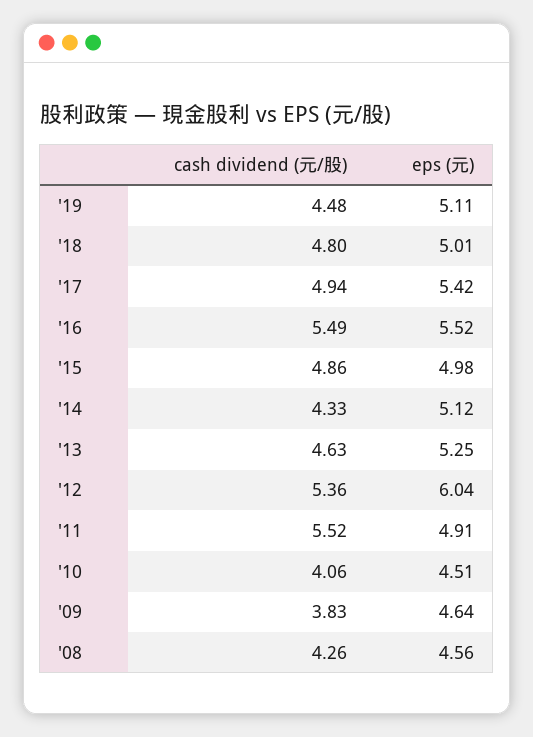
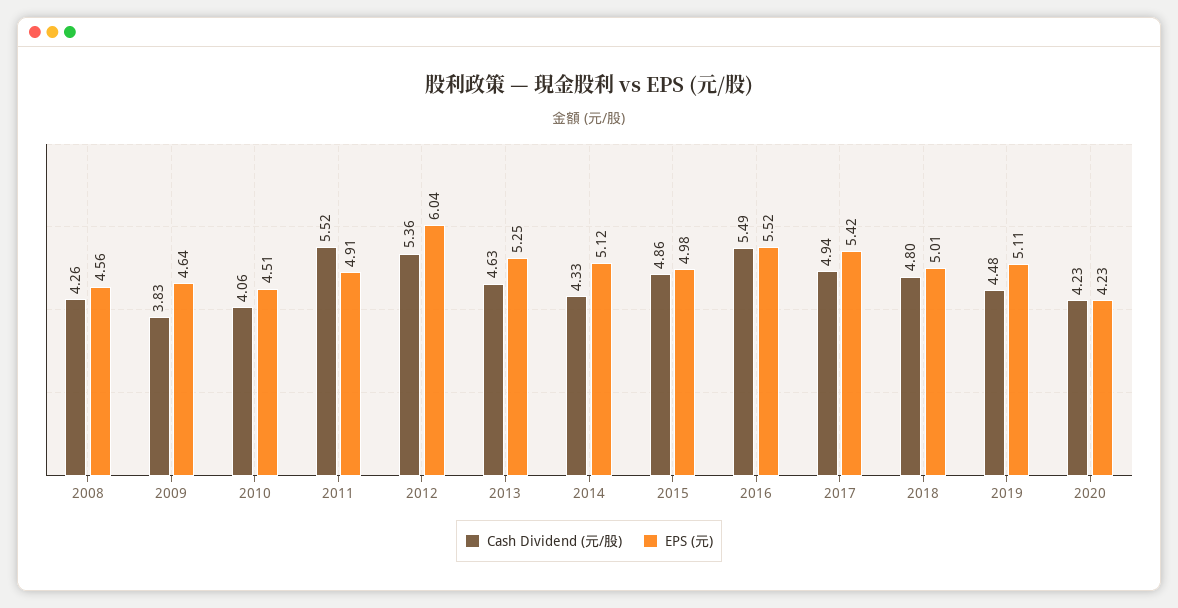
cash dividend (元/股), 2020: none -> 4.23
eps (元), 2020: none -> 4.23

